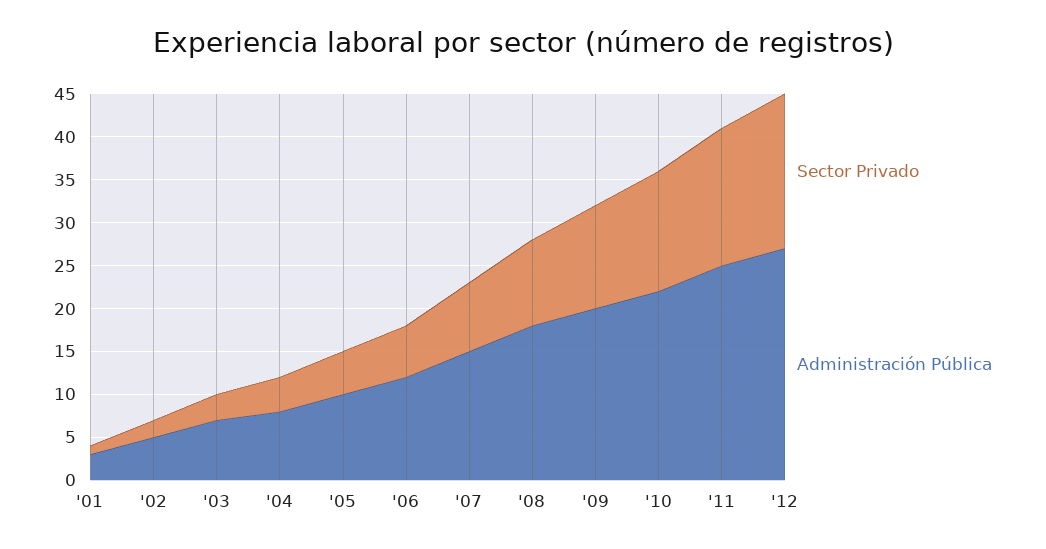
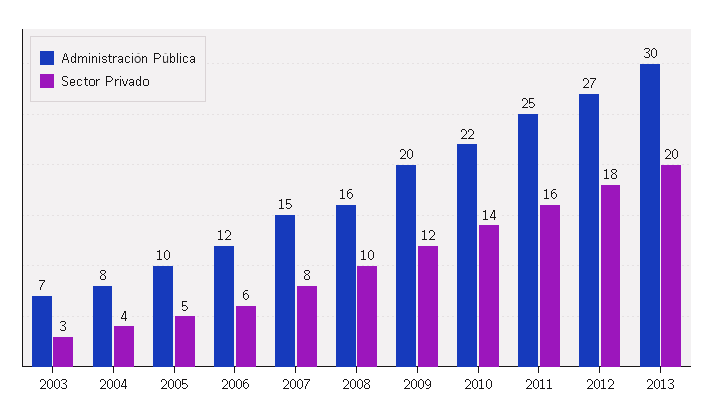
Sector Privado, '01: 1 -> none
Administración Pública, '01: 3 -> none
Sector Privado, '02: 2 -> none
Administración Pública, '02: 5 -> none
Administración Pública, '08: 18 -> 16
Administración Pública, 2013: none -> 30
Sector Privado, 2013: none -> 20

